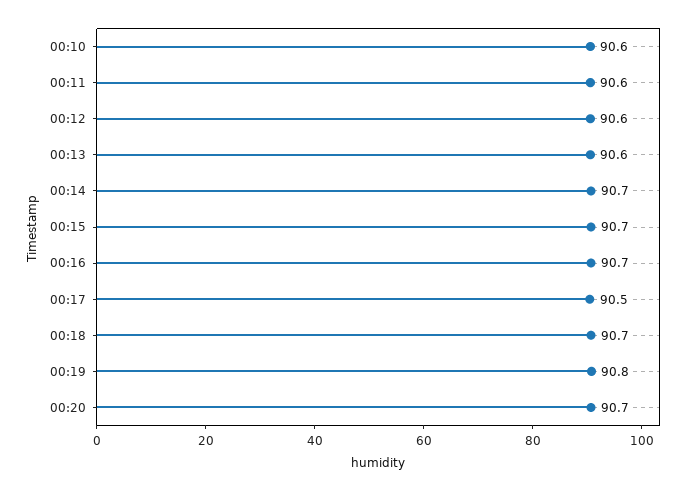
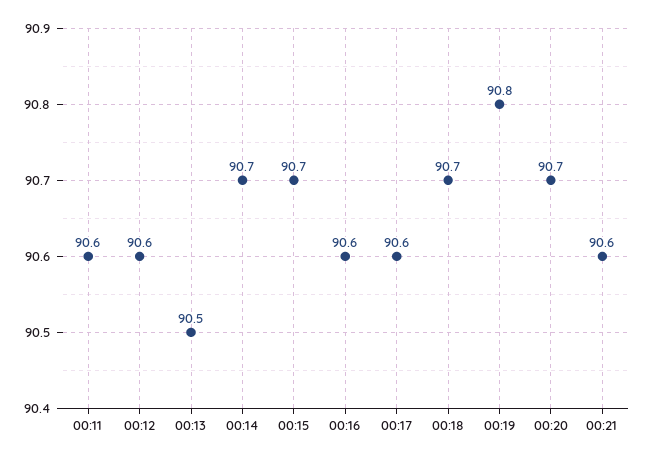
00:10: 90.6 -> none
00:13: 90.6 -> 90.5
00:16: 90.7 -> 90.6
00:17: 90.5 -> 90.6
00:21: none -> 90.6

